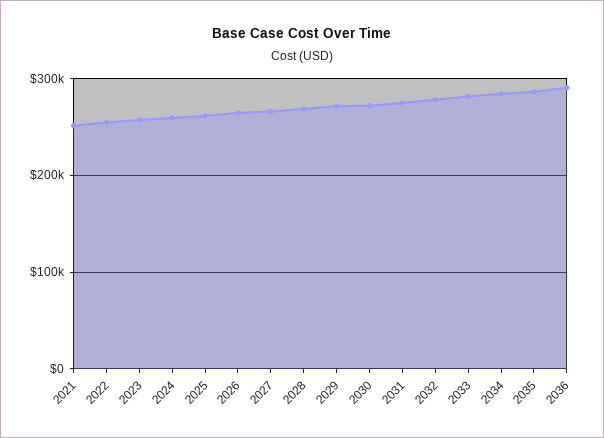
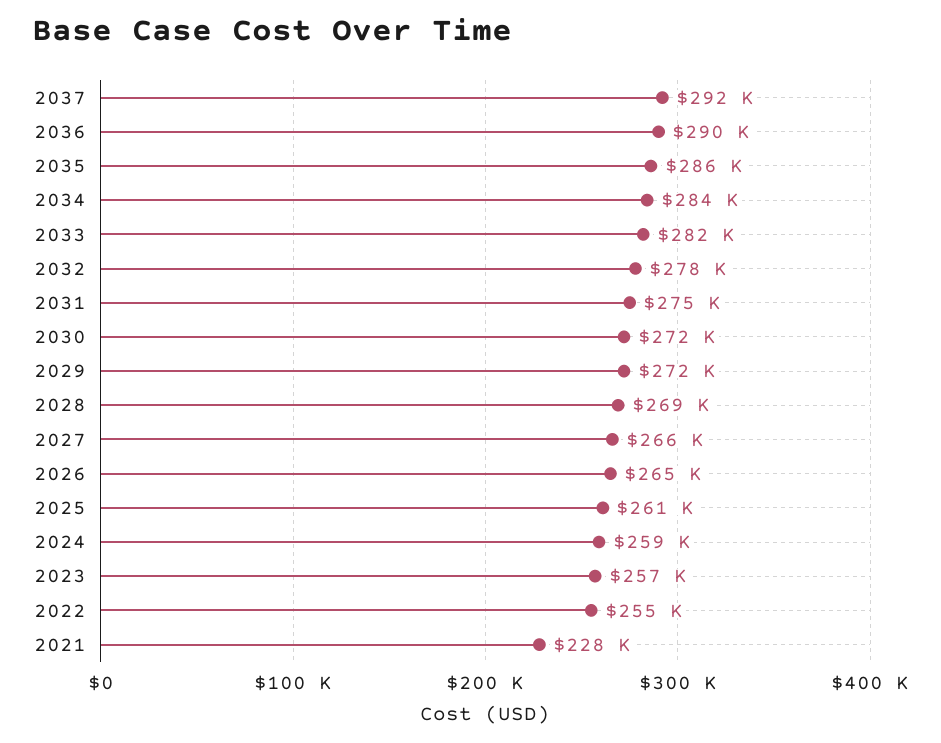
2021: 250000 -> 228000
2037: none -> 292000

